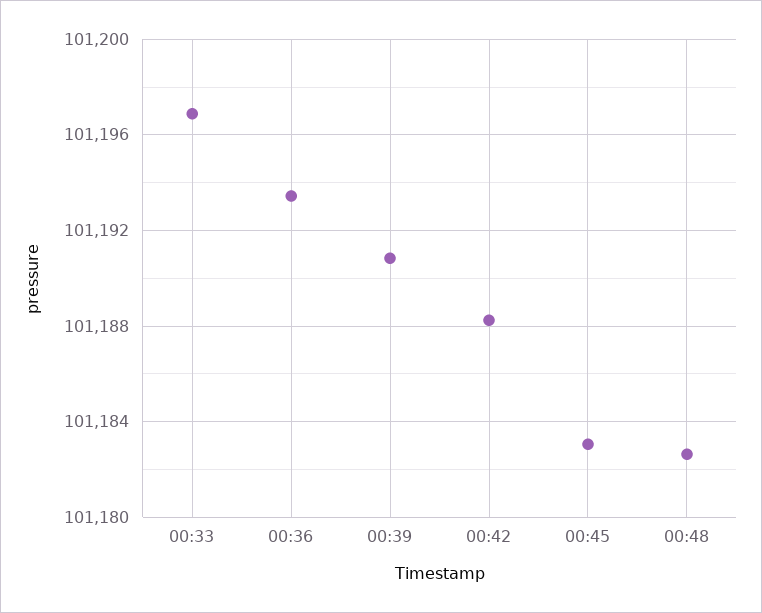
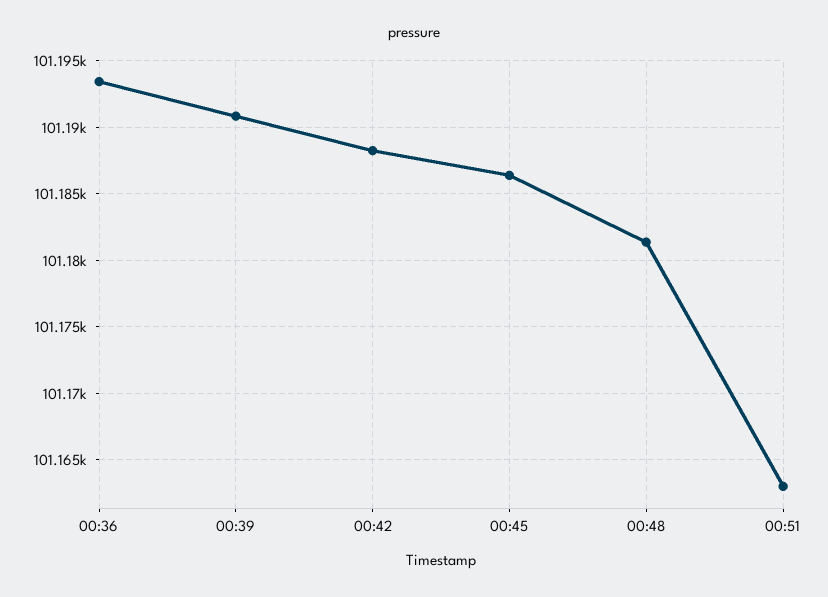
00:33: 101197 -> none
00:45: 101183 -> 101186.5
00:48: 101182.5 -> 101181.5
00:51: none -> 101163

